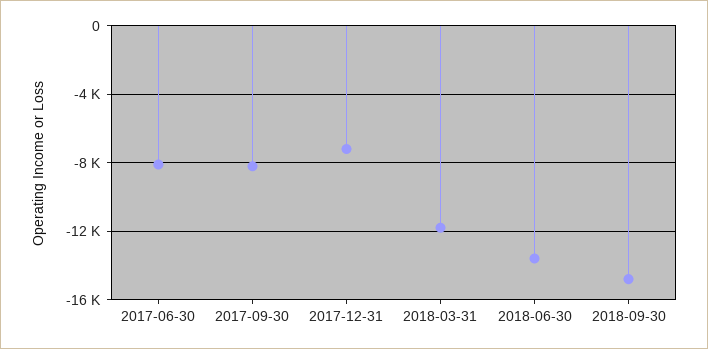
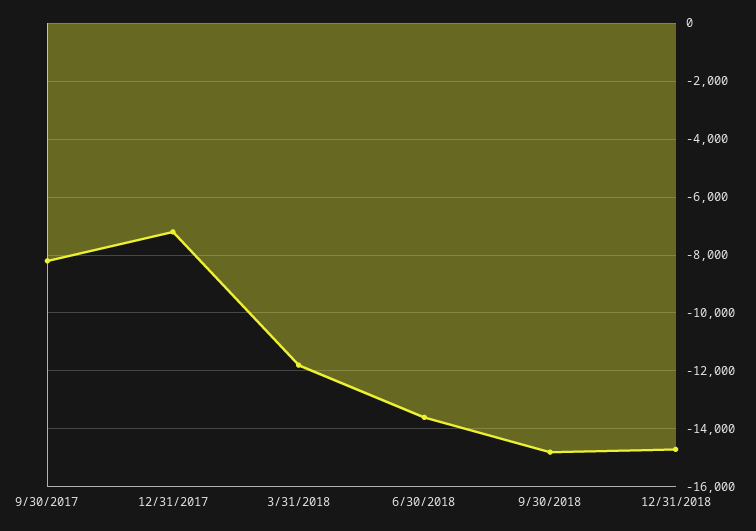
2017-06-30: -8000 -> none
12/31/2018: none -> -14750

